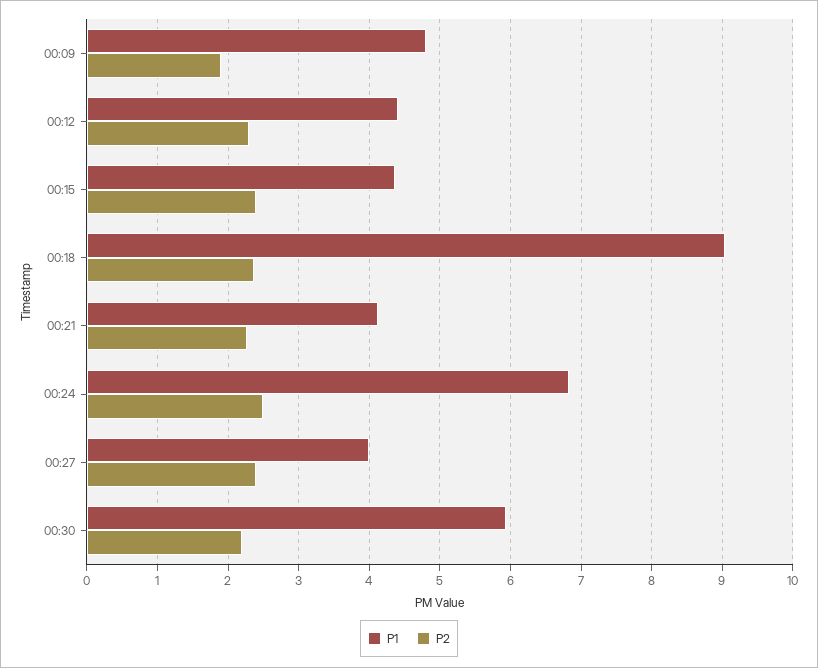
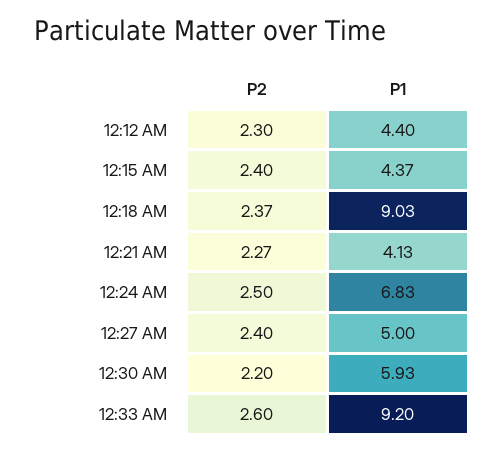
P1, 00:09: 4.8 -> none
P2, 00:09: 1.9 -> none
P1, 00:27: 4 -> 5
P2, 12:33 AM: none -> 2.6
P1, 12:33 AM: none -> 9.2

